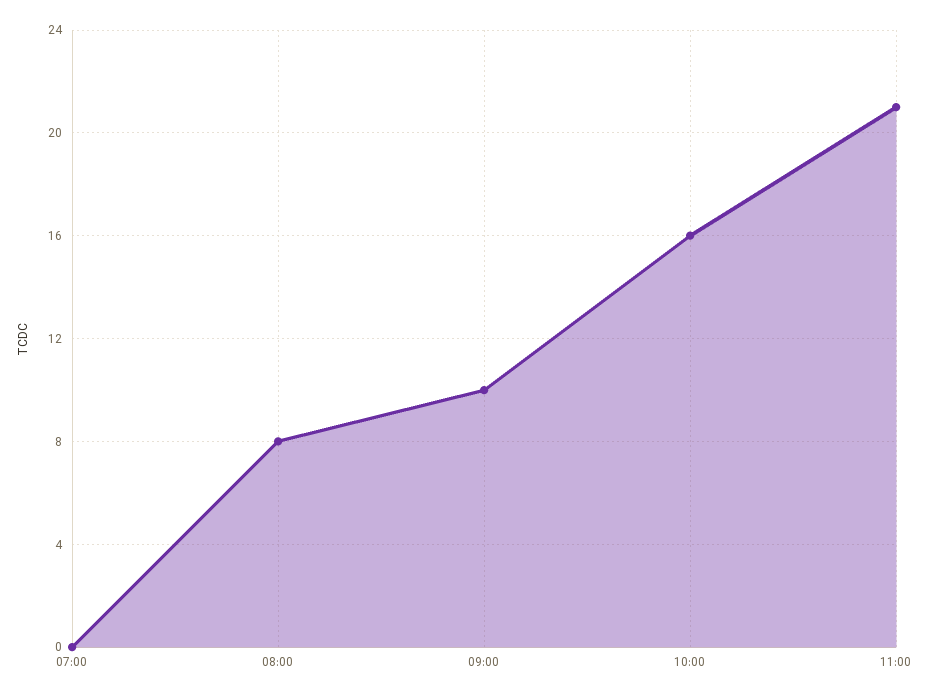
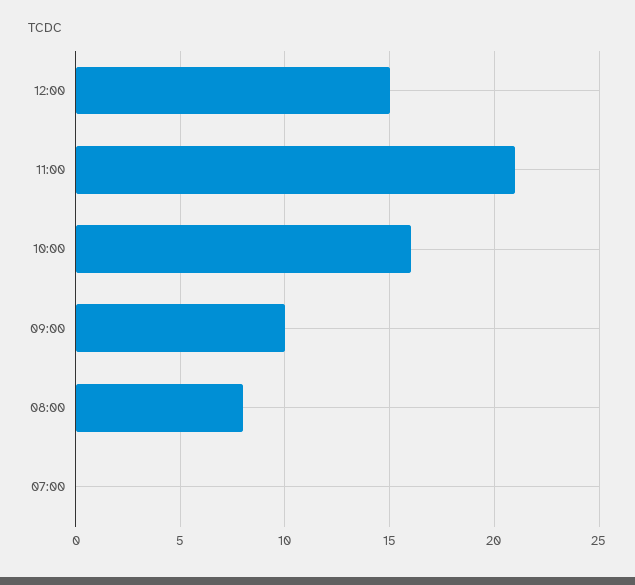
12:00: none -> 15

